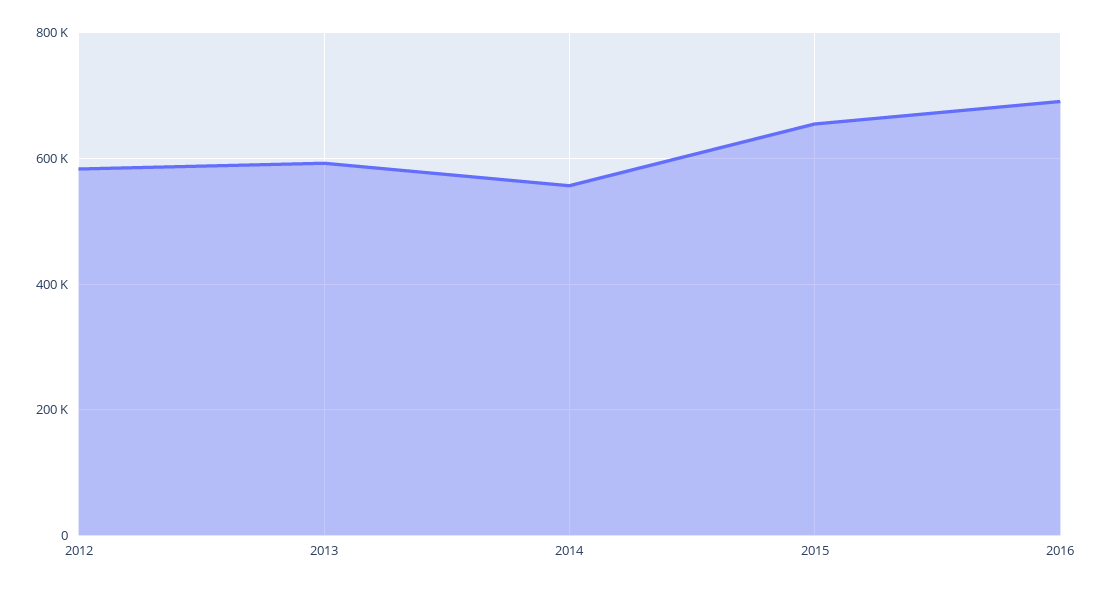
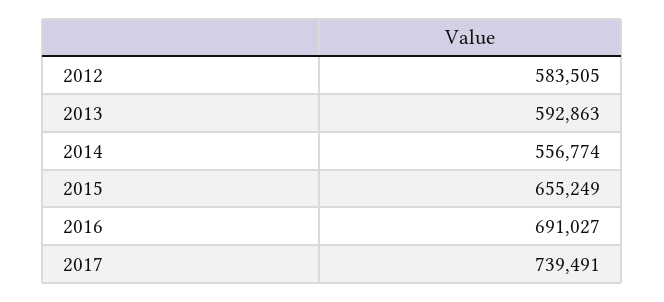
2017: none -> 739491

